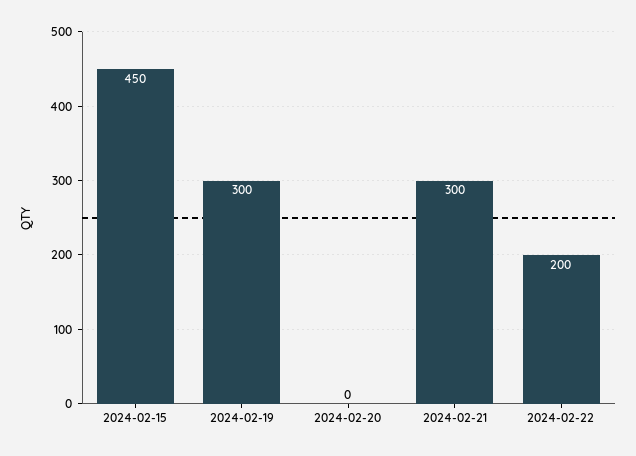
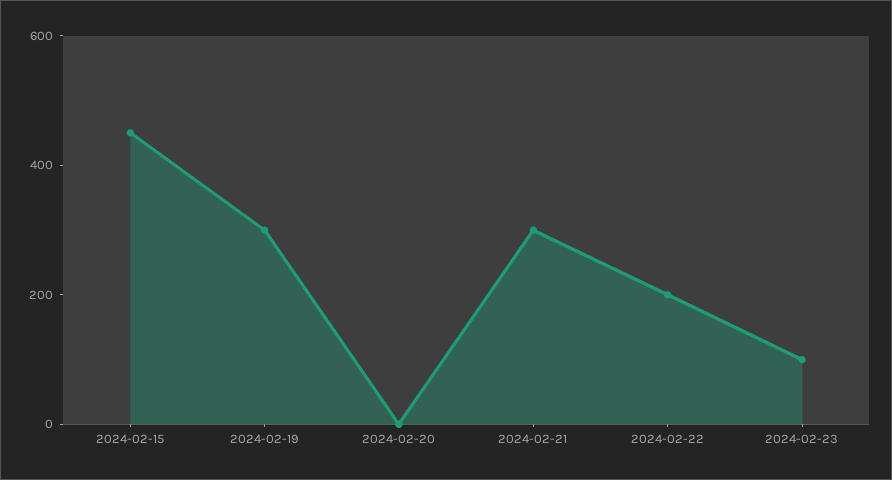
2024-02-23: none -> 100

